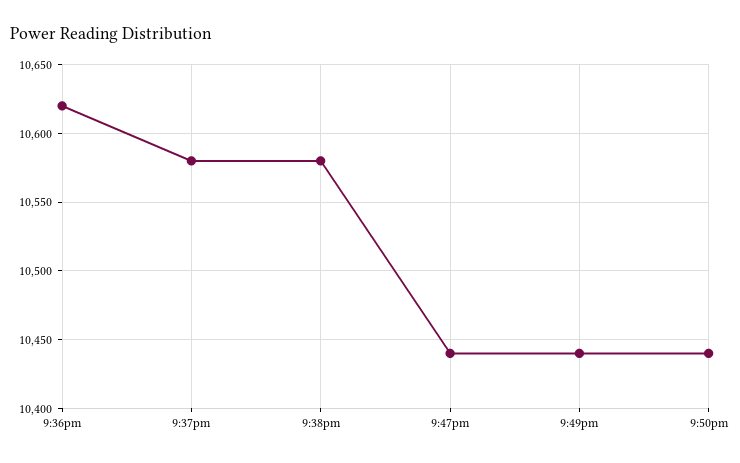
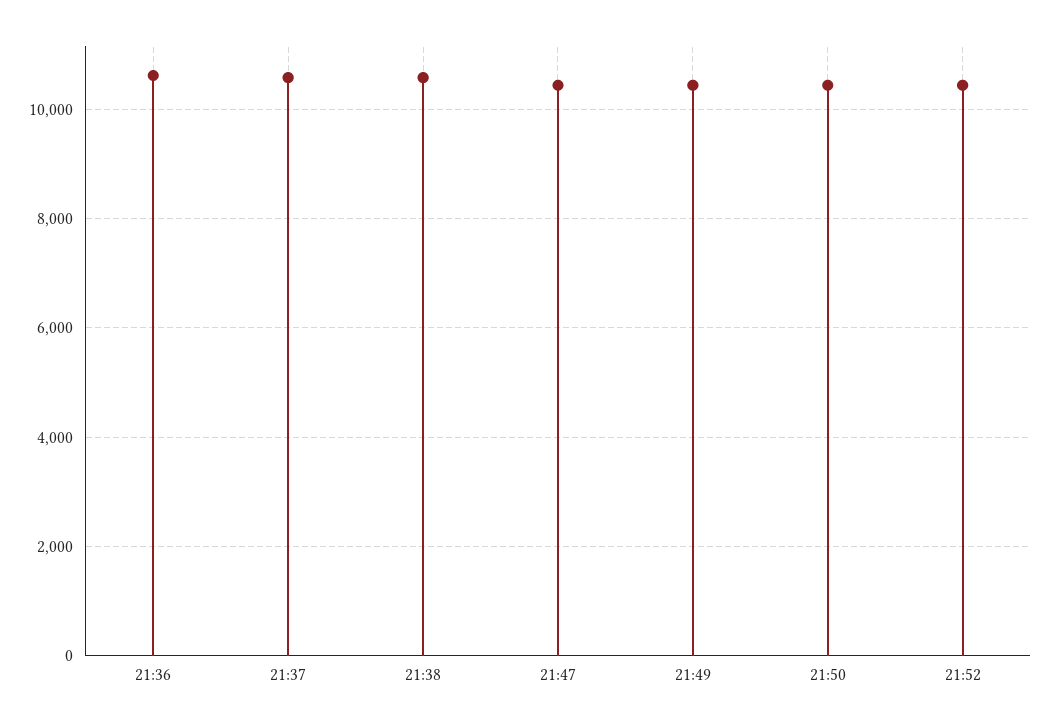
21:52: none -> 10400

